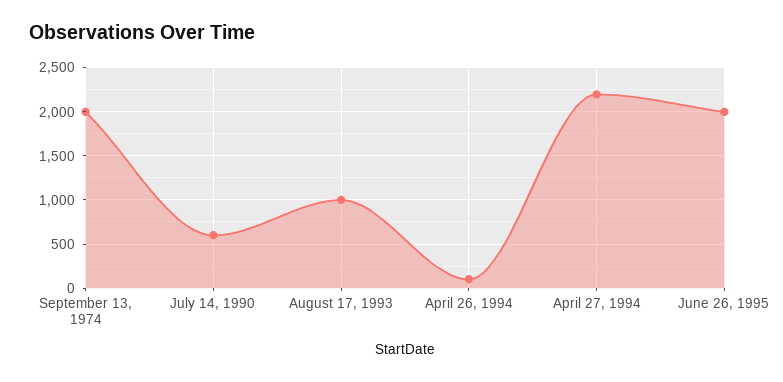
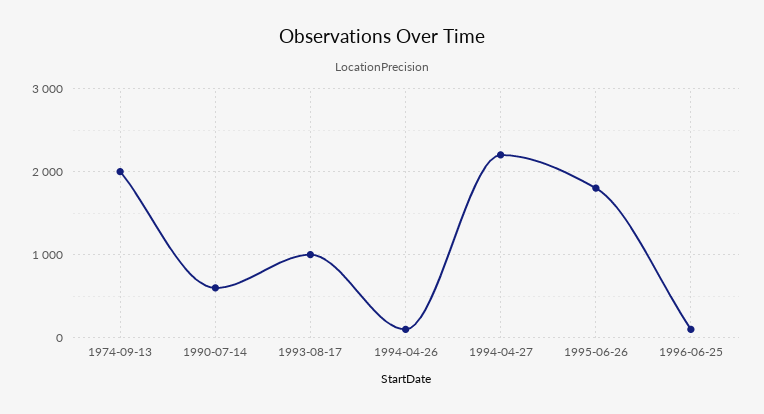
June 26, 1995: 2000 -> 1800
1996-06-25: none -> 100

